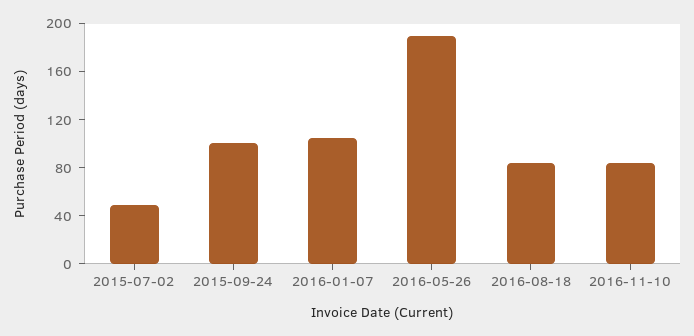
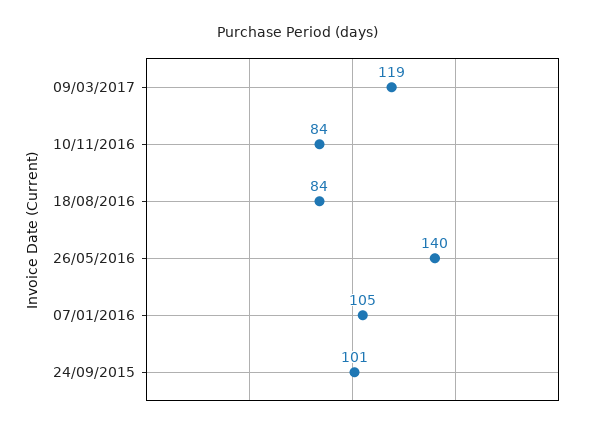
2015-07-02: 50 -> none
2016-05-26: 190 -> 140
09/03/2017: none -> 119

